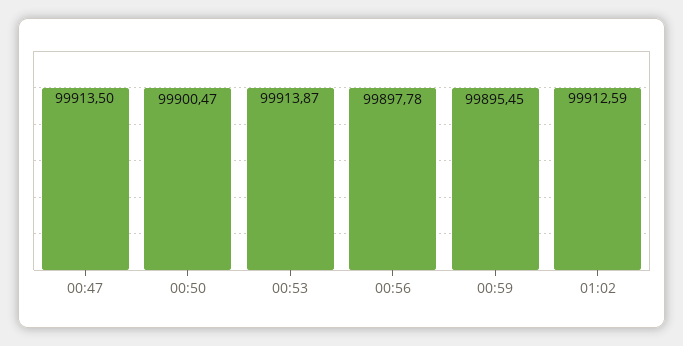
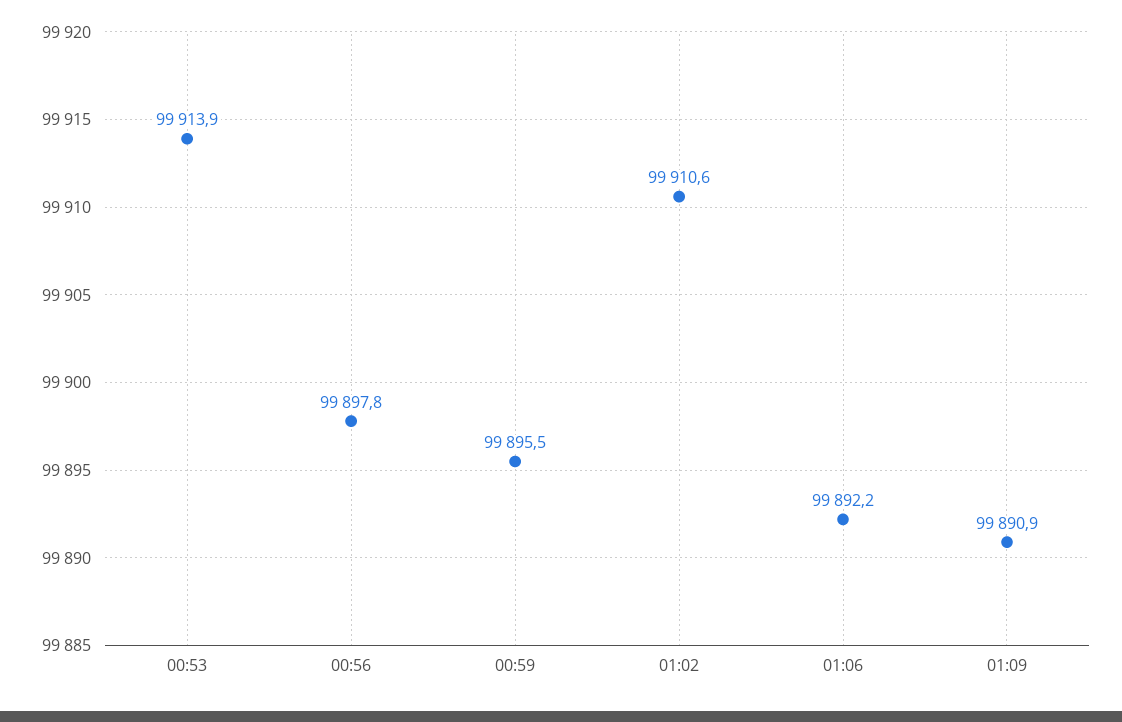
00:47: 99913.5 -> none
00:50: 99900.47 -> none
01:02: 99912.59 -> 99910.6
01:06: none -> 99892.2
01:09: none -> 99890.9

